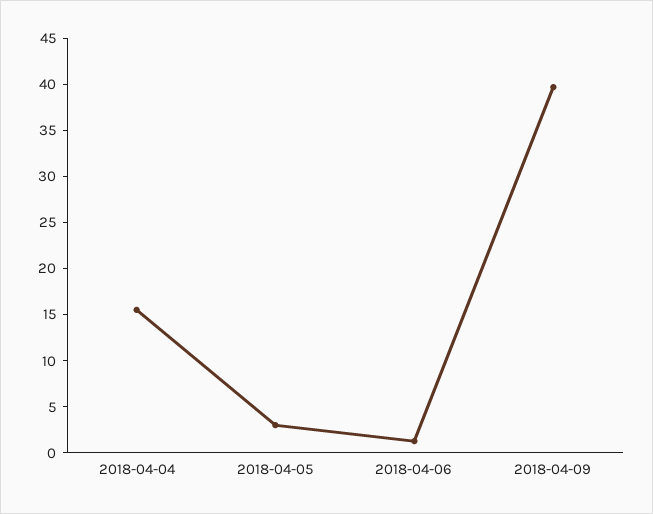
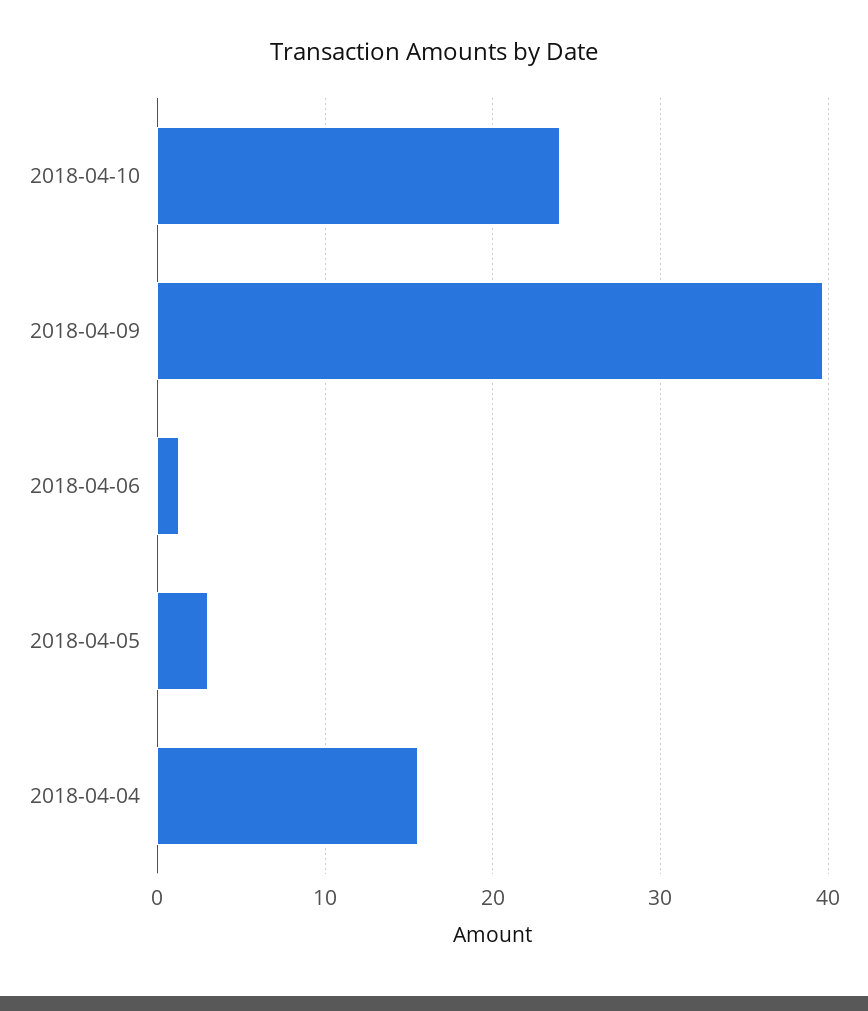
2018-04-10: none -> 24

